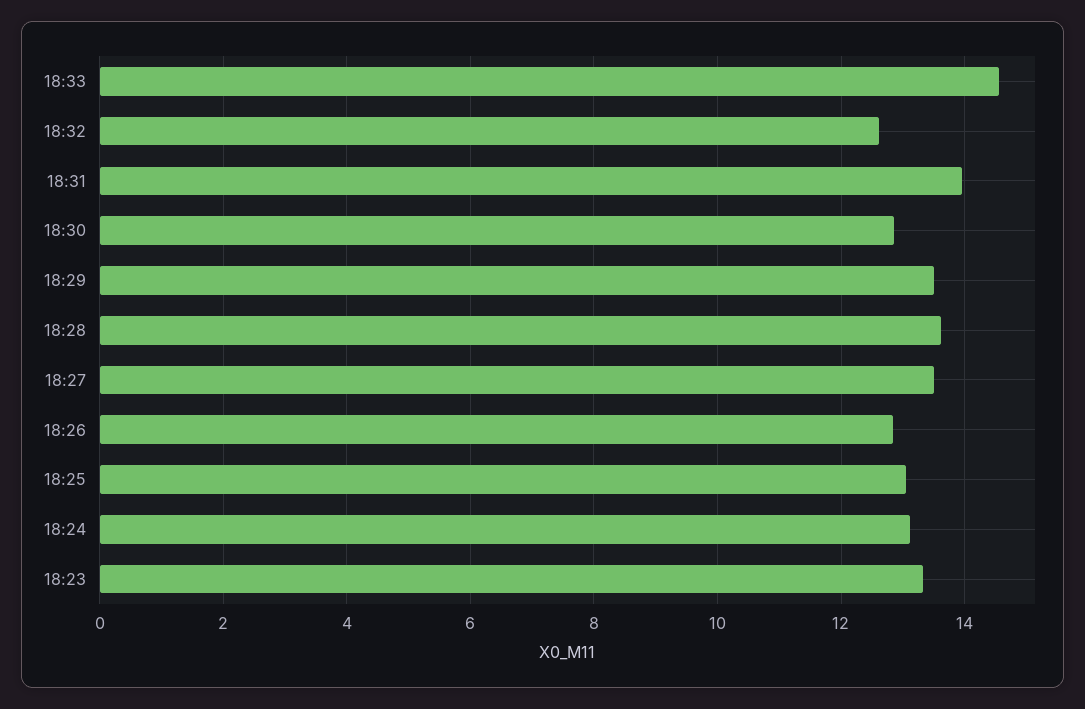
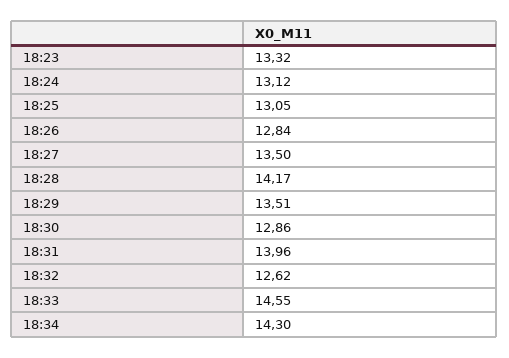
18:28: 13.6 -> 14.17
18:34: none -> 14.3

